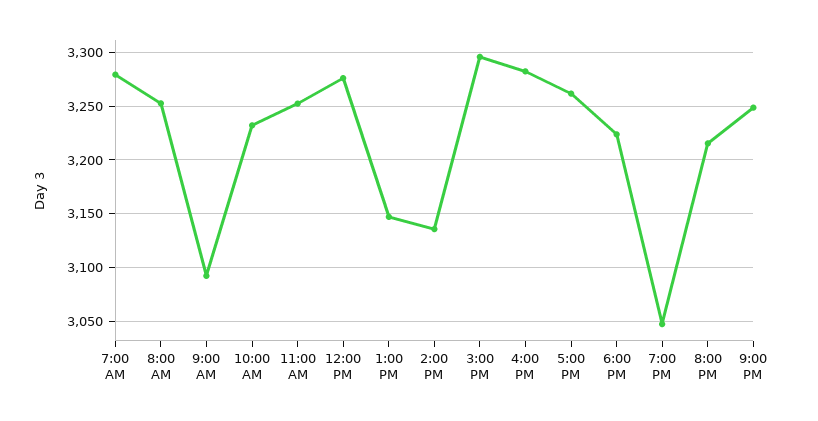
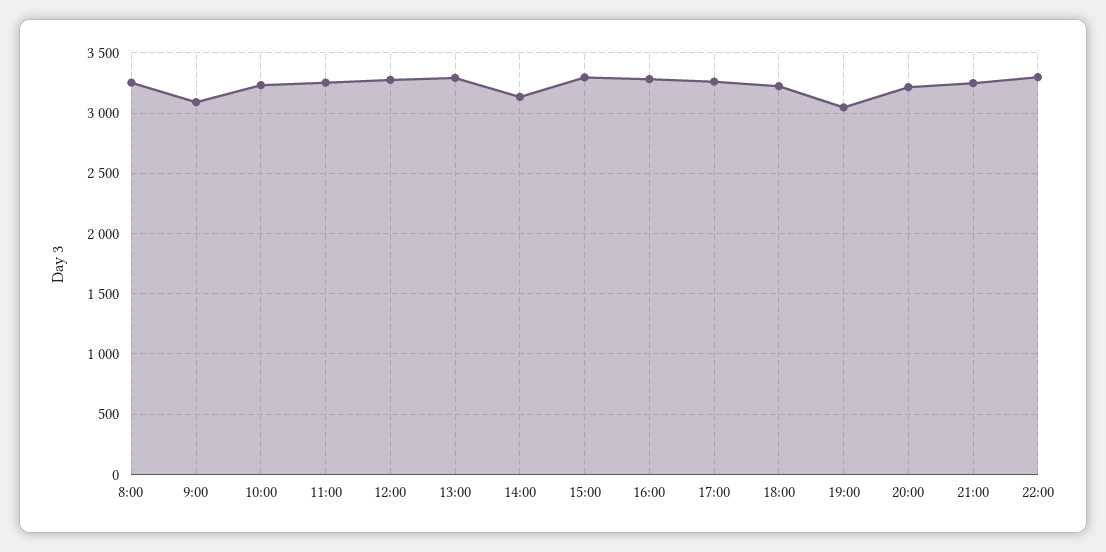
7:00 AM: 3280 -> none
1:00 PM: 3150 -> 3300
22:00: none -> 3300

